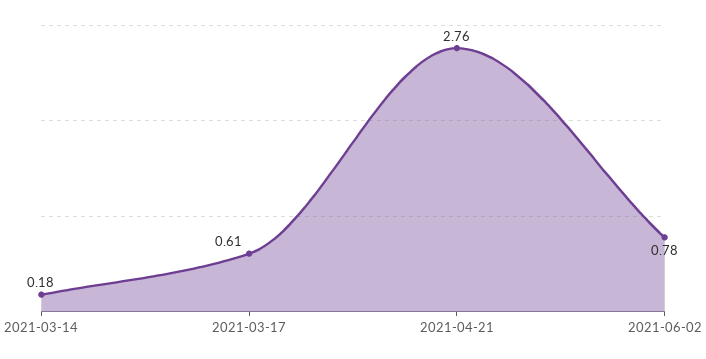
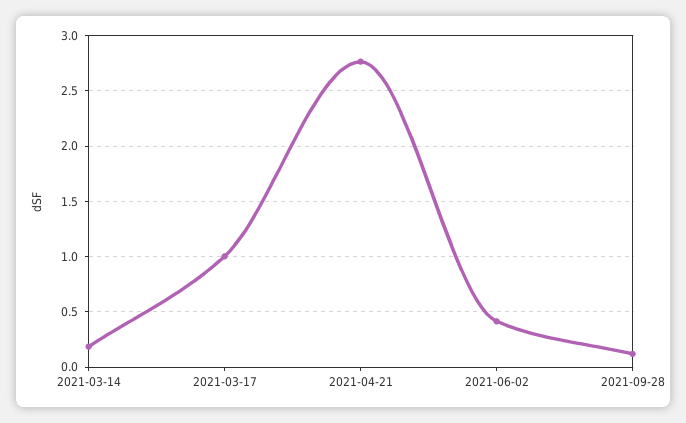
2021-03-17: 0.61 -> 1
2021-06-02: 0.78 -> 0.4
2021-09-28: none -> 0.1

